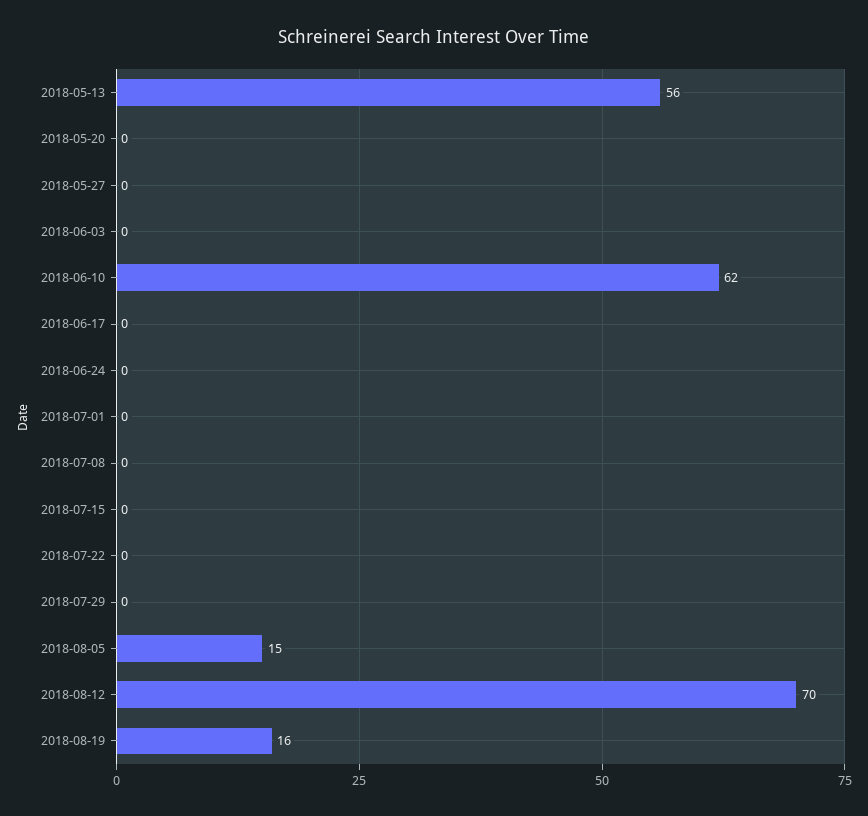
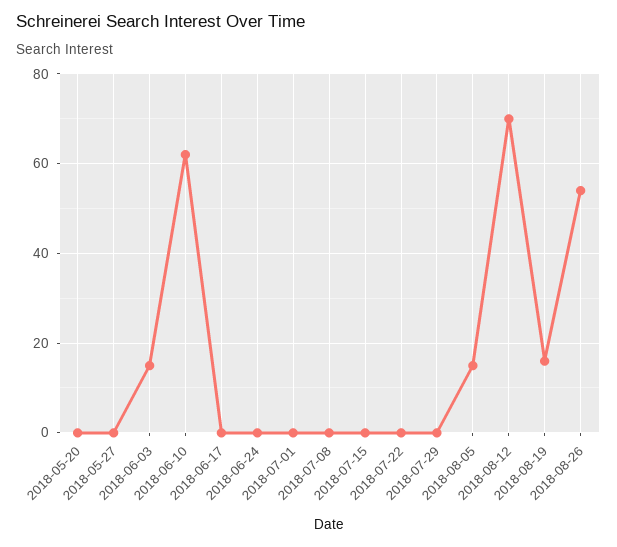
2018-05-13: 56 -> none
2018-06-03: 0 -> 15
2018-08-26: none -> 55

